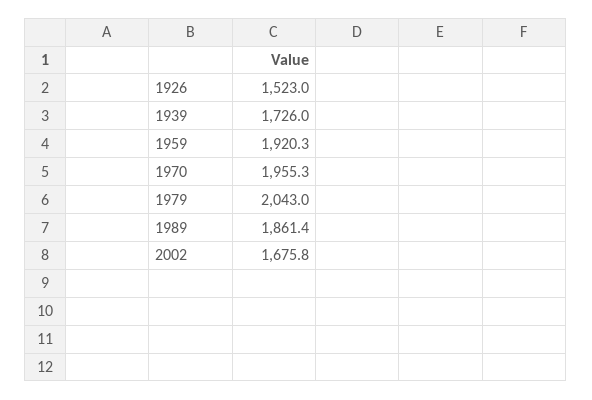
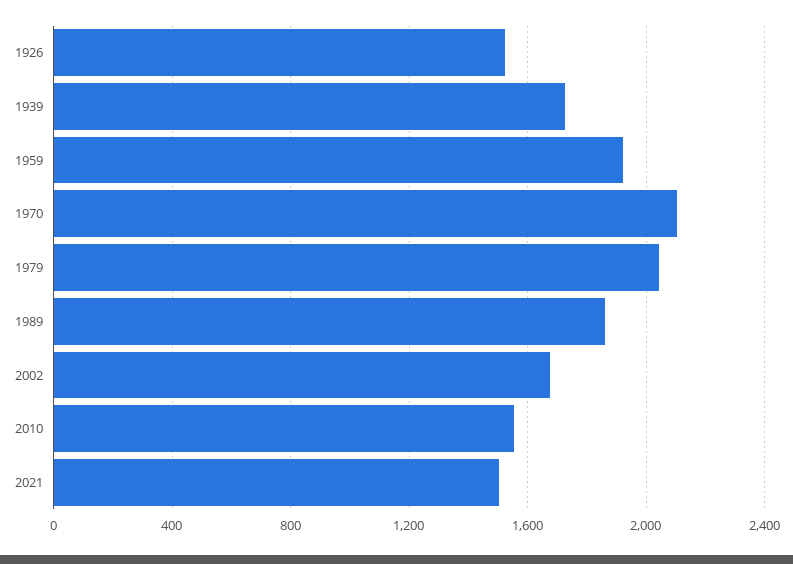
1970: 1955.3 -> 2100
2010: none -> 1550
2021: none -> 1500

